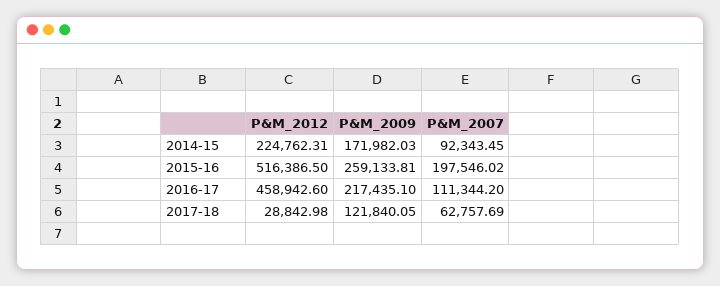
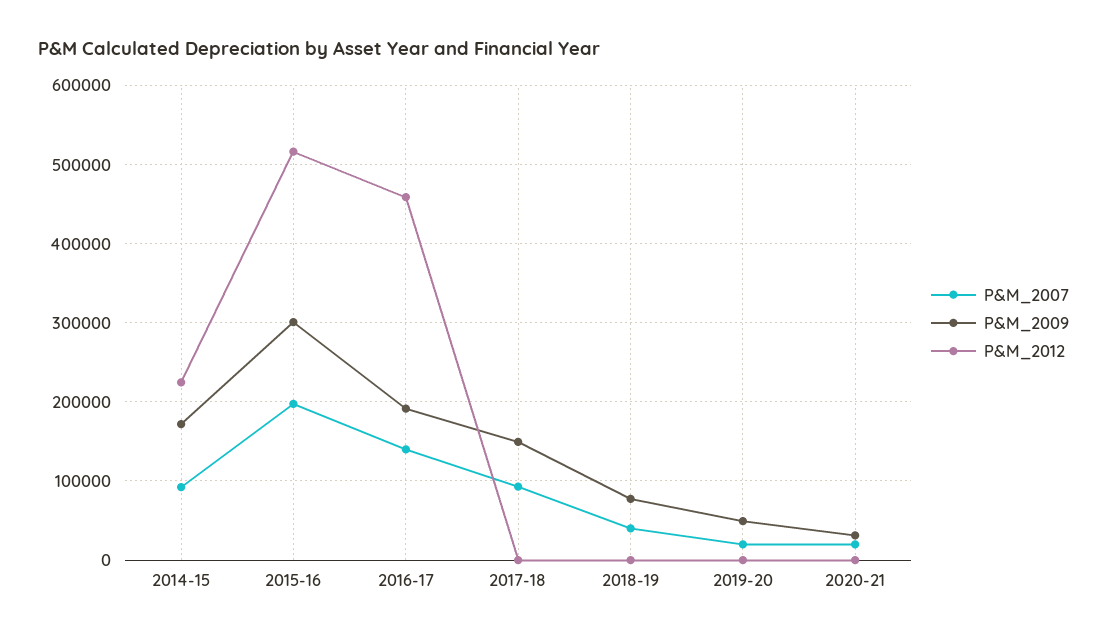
P&M_2009, 2015-16: 259133.81 -> 300000
P&M_2009, 2016-17: 217435.1 -> 190000
P&M_2007, 2016-17: 111344.2 -> 140000
P&M_2012, 2017-18: 28842.98 -> 0
P&M_2009, 2017-18: 121840.05 -> 150000
P&M_2007, 2017-18: 62757.69 -> 90000
P&M_2007, 2018-19: none -> 40000
P&M_2009, 2018-19: none -> 80000
P&M_2012, 2018-19: none -> 0
P&M_2007, 2019-20: none -> 20000
P&M_2009, 2019-20: none -> 50000
P&M_2012, 2019-20: none -> 0
P&M_2007, 2020-21: none -> 20000
P&M_2009, 2020-21: none -> 30000
P&M_2012, 2020-21: none -> 0

